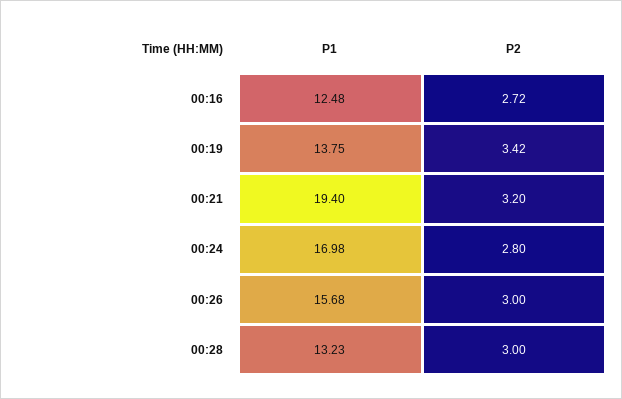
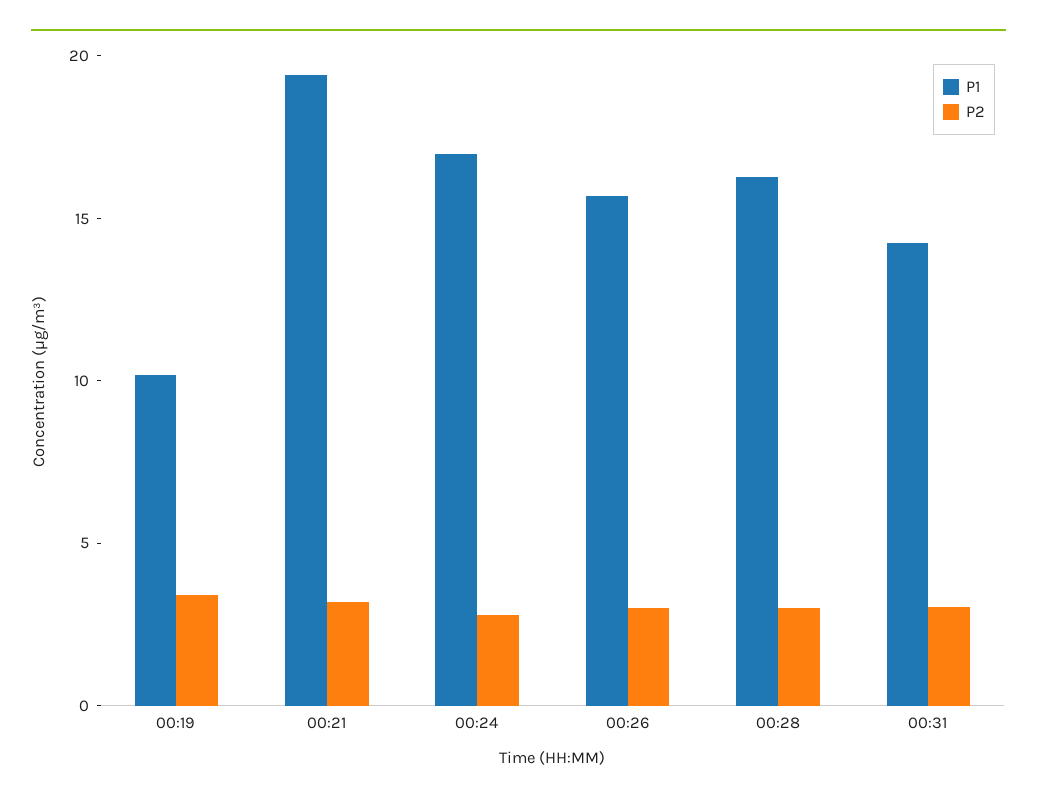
P1, 00:16: 12.48 -> none
P2, 00:16: 2.72 -> none
P1, 00:19: 13.75 -> 10
P1, 00:28: 13.23 -> 16
P1, 00:31: none -> 14
P2, 00:31: none -> 3

